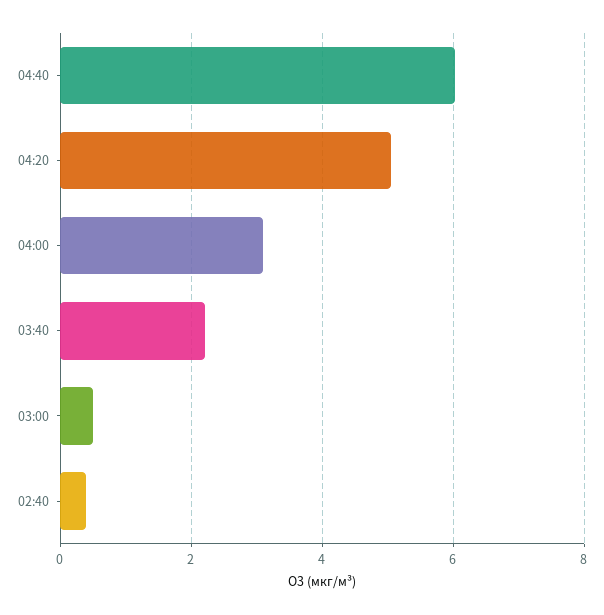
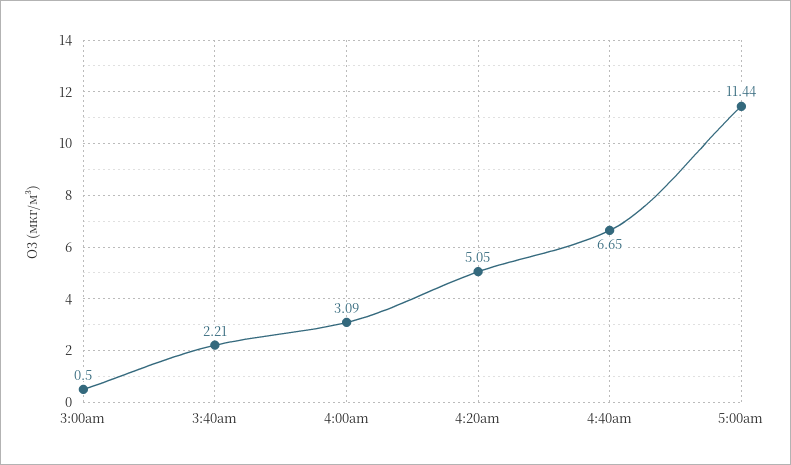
04:40: 6 -> 6.65
02:40: 0.4 -> none
5:00am: none -> 11.44

